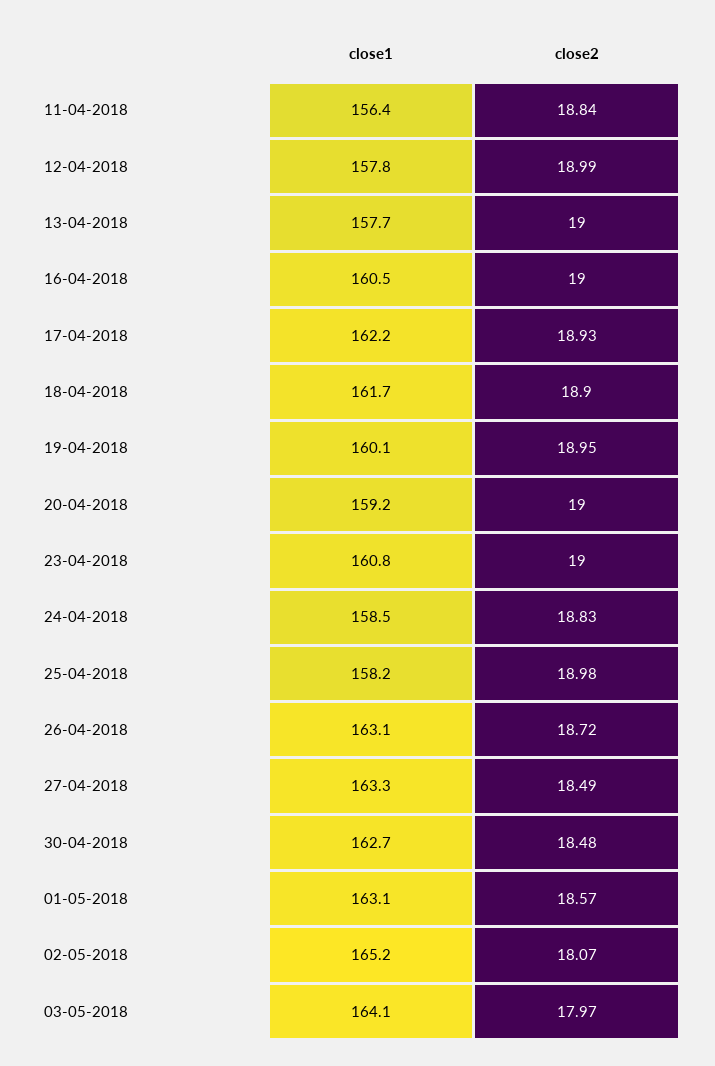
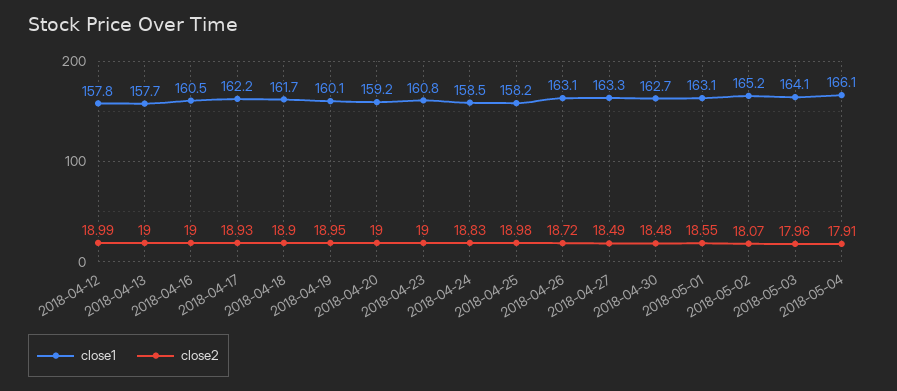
close1, 11-04-2018: 156.4 -> none
close2, 11-04-2018: 18.84 -> none
close2, 01-05-2018: 18.57 -> 18.55
close2, 03-05-2018: 17.97 -> 17.96
close1, 2018-05-04: none -> 166.1
close2, 2018-05-04: none -> 17.91

